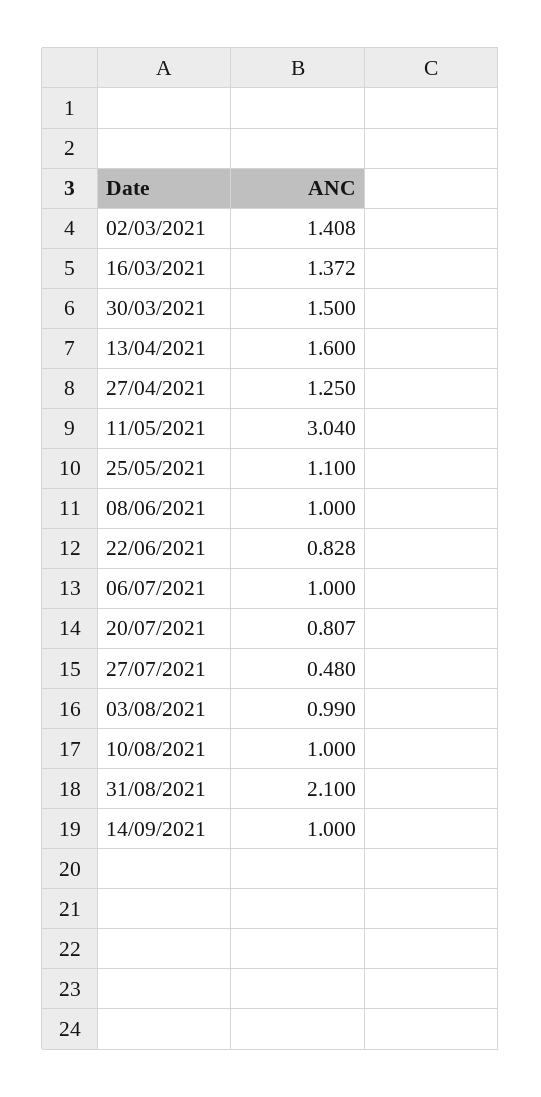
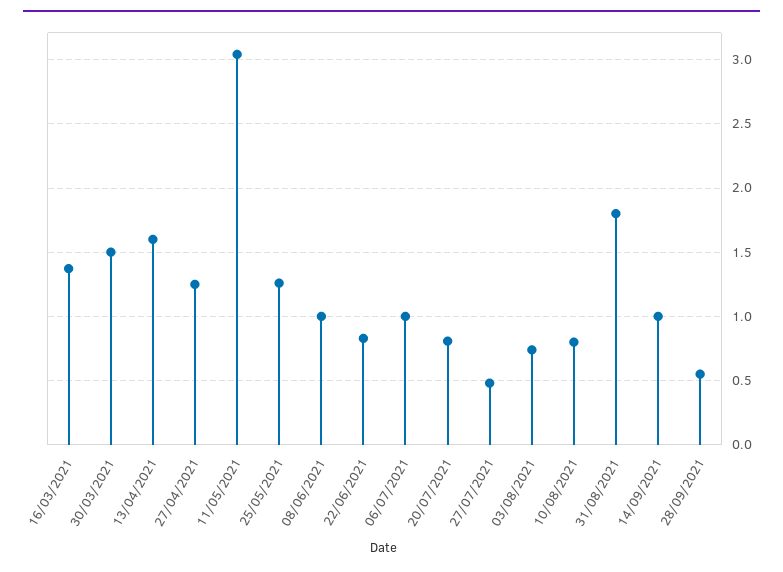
02/03/2021: 1.408 -> none
25/05/2021: 1.1 -> 1.25
03/08/2021: 0.99 -> 0.75
10/08/2021: 1 -> 0.8
31/08/2021: 2.1 -> 1.8
28/09/2021: none -> 0.55

